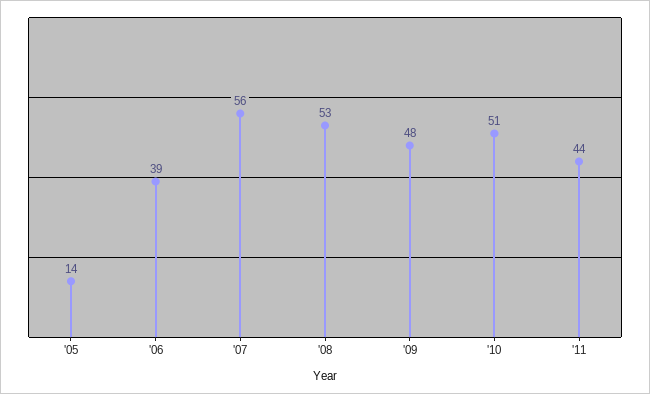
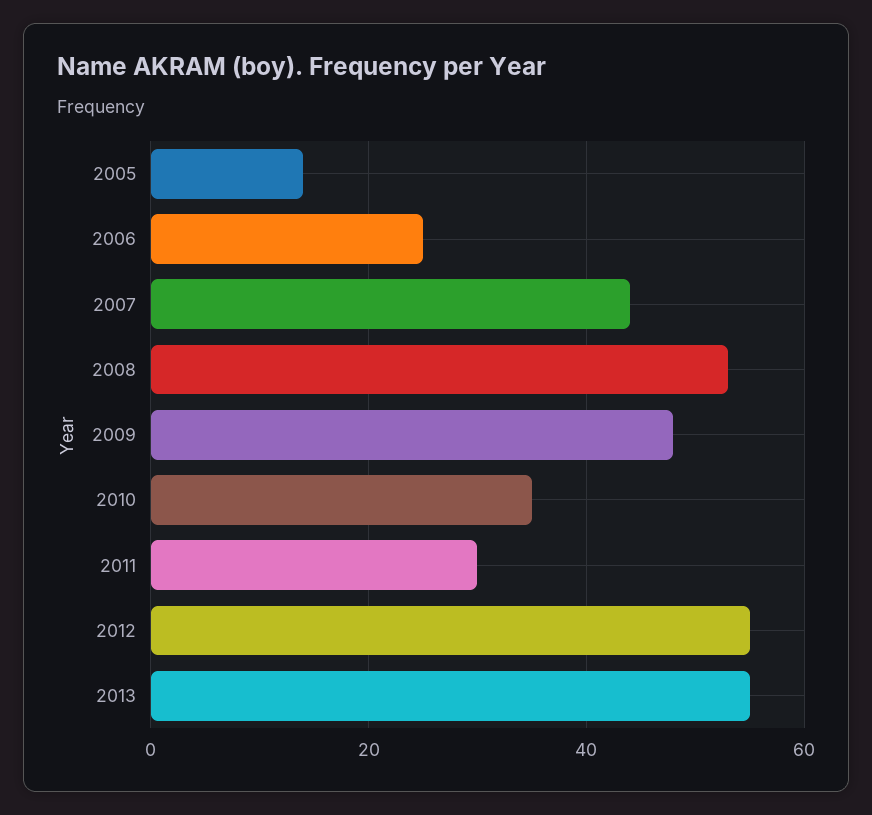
'06: 39 -> 25
'07: 56 -> 45
'10: 51 -> 35
'11: 44 -> 30
2012: none -> 55
2013: none -> 55

